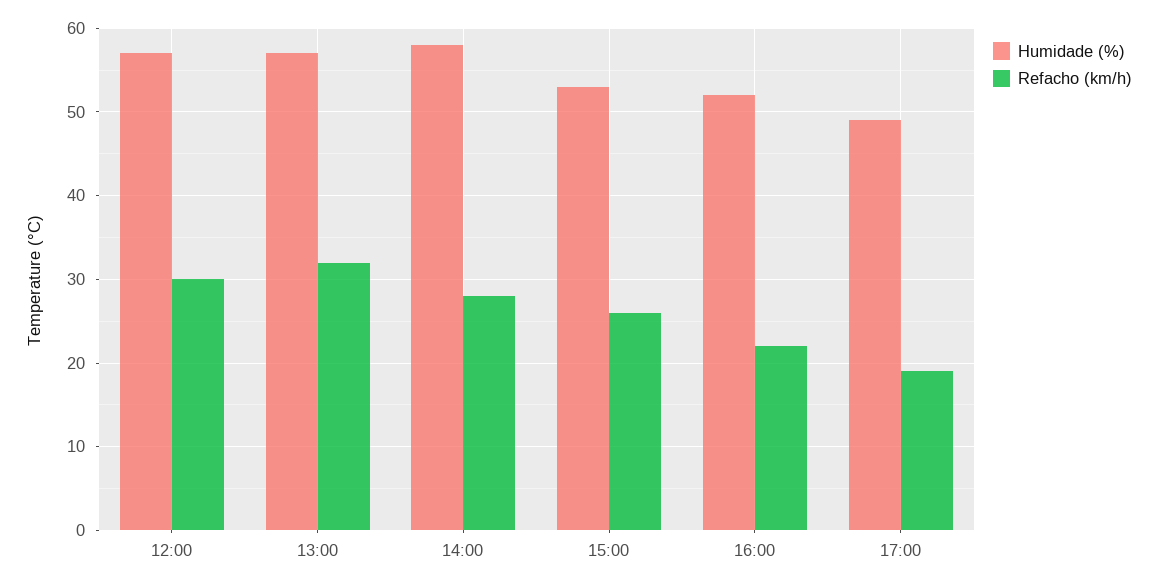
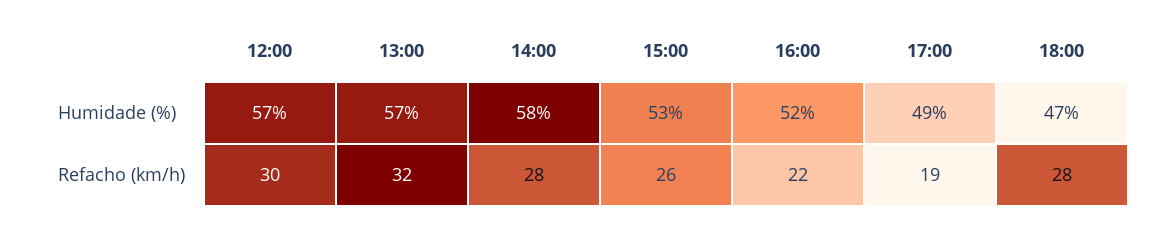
Humidade (%), 18:00: none -> 47
Refacho (km/h), 18:00: none -> 28

